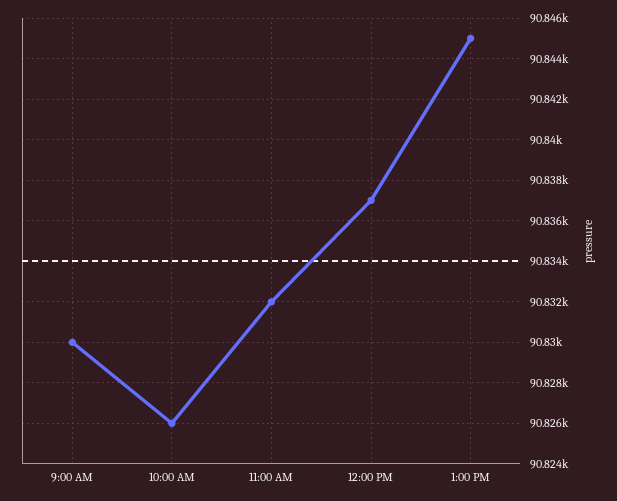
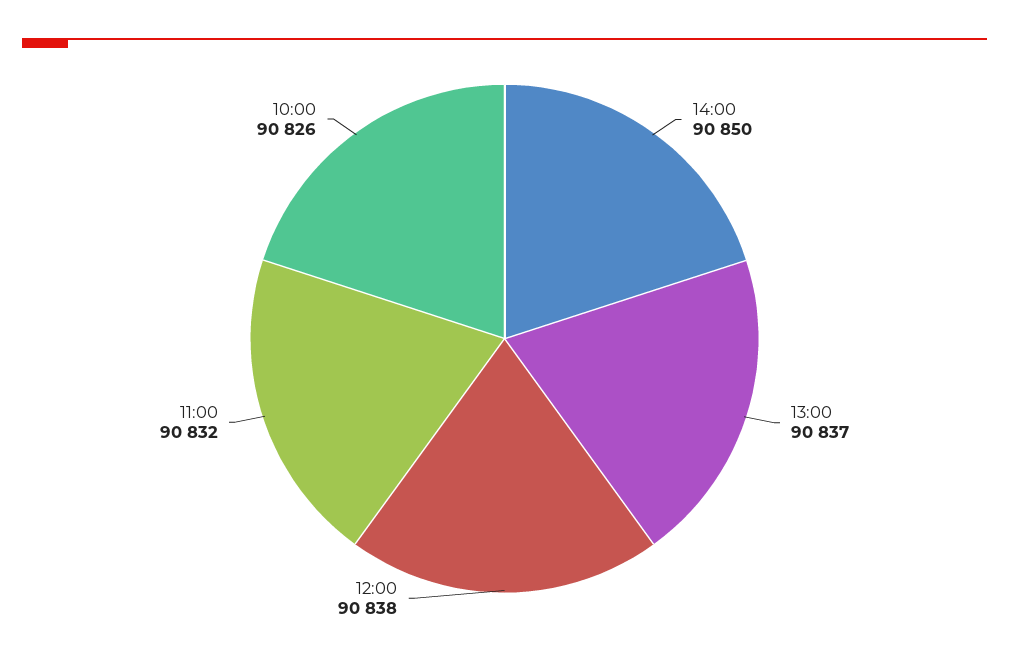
9:00 AM: 90830 -> none
12:00 PM: 90837 -> 90838
1:00 PM: 90845 -> 90837
14:00: none -> 90850

